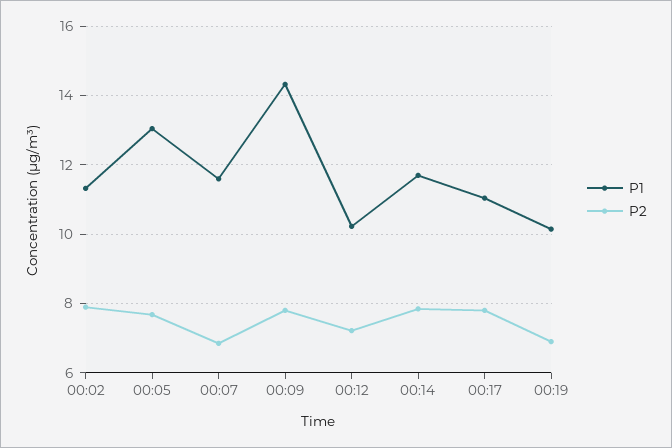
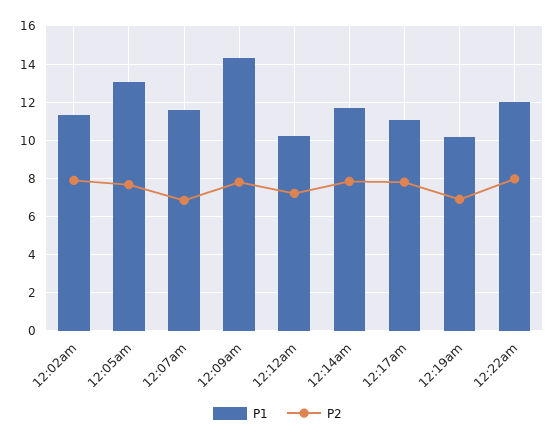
P1, 12:22am: none -> 12
P2, 12:22am: none -> 8

